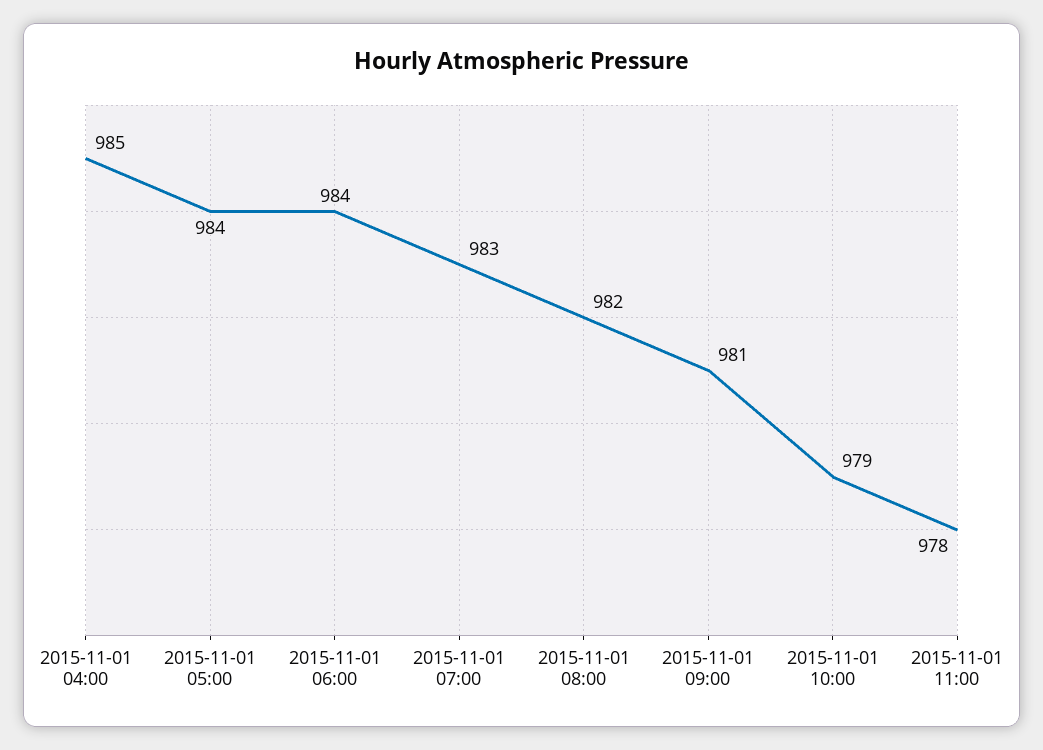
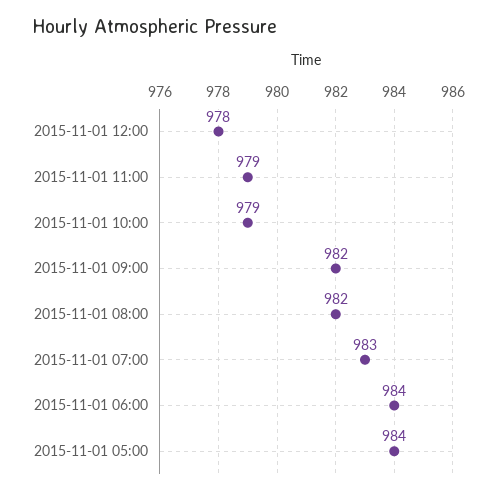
2015-11-01 04:00: 985 -> none
2015-11-01 09:00: 981 -> 982
2015-11-01 11:00: 978 -> 979
2015-11-01 12:00: none -> 978

